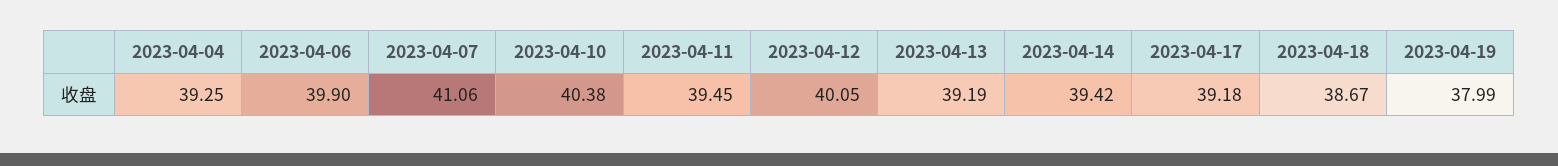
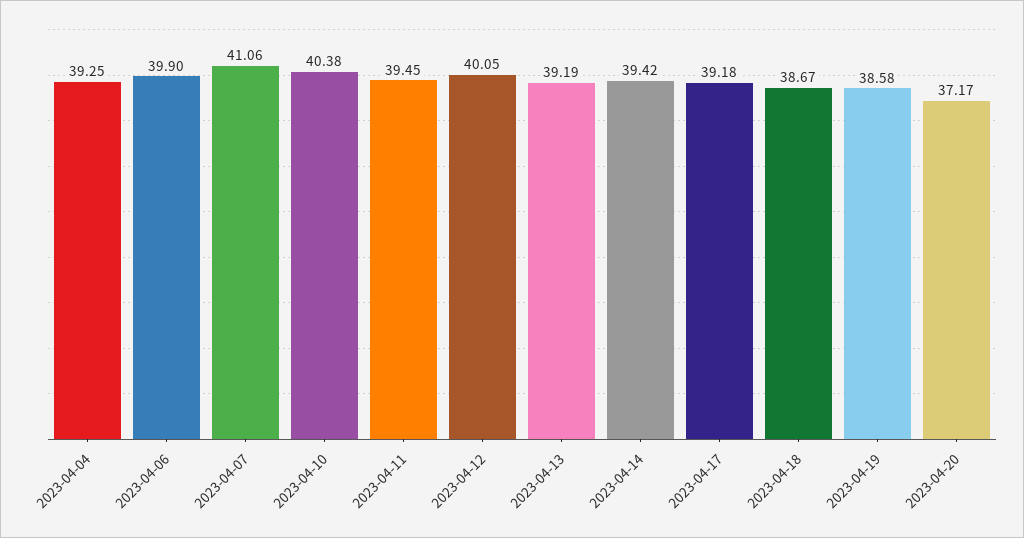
2023-04-19: 37.99 -> 38.58
2023-04-20: none -> 37.17

